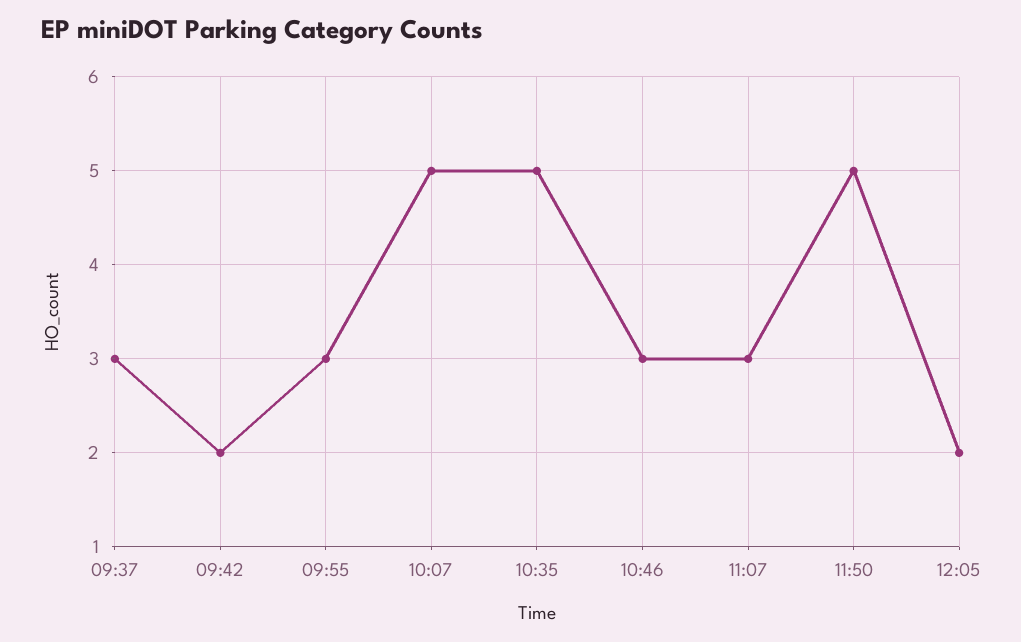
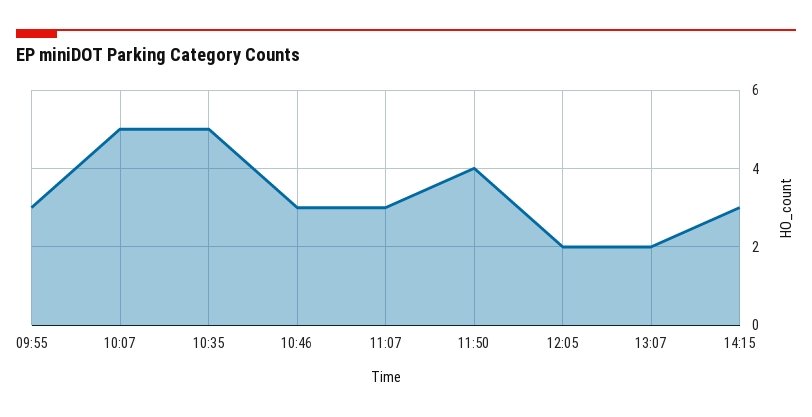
09:37: 3 -> none
09:42: 2 -> none
11:50: 5 -> 4
13:07: none -> 2
14:15: none -> 3

